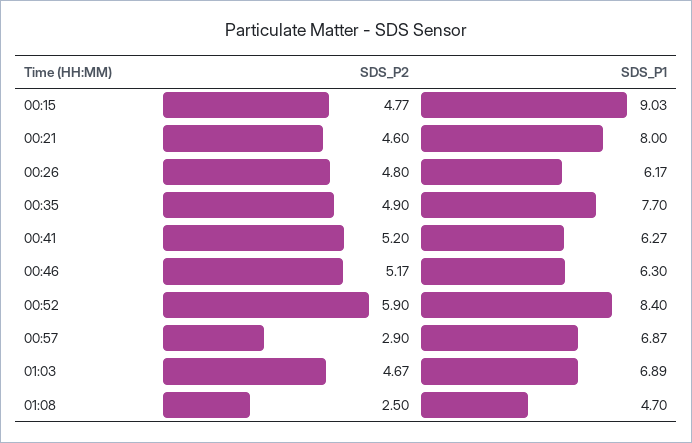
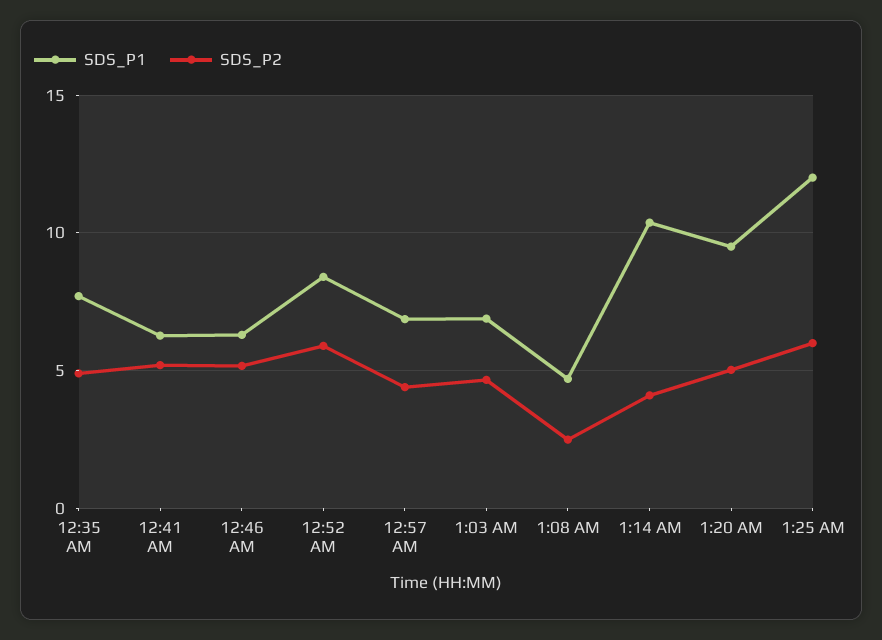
SDS_P2, 00:15: 4.77 -> none
SDS_P1, 00:15: 9.03 -> none
SDS_P2, 00:21: 4.6 -> none
SDS_P1, 00:21: 8 -> none
SDS_P2, 00:26: 4.8 -> none
SDS_P1, 00:26: 6.17 -> none
SDS_P2, 00:57: 2.9 -> 4.5
SDS_P1, 1:14 AM: none -> 10.5
SDS_P2, 1:14 AM: none -> 4
SDS_P1, 1:20 AM: none -> 9.5
SDS_P2, 1:20 AM: none -> 5
SDS_P1, 1:25 AM: none -> 12
SDS_P2, 1:25 AM: none -> 6

